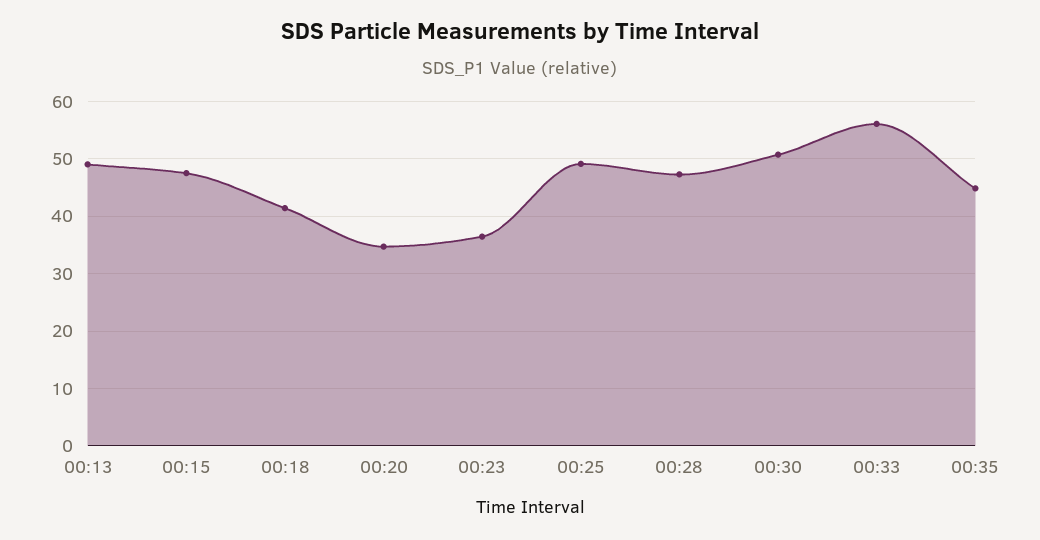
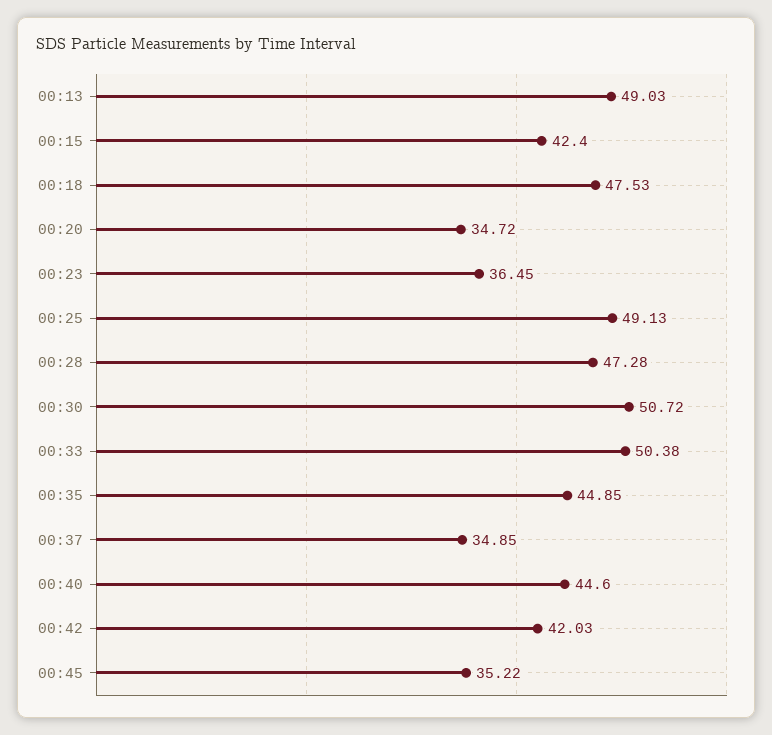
00:15: 48 -> 42.4
00:18: 42 -> 47.53
00:33: 56 -> 50.38
00:37: none -> 34.85
00:40: none -> 44.6
00:42: none -> 42.03
00:45: none -> 35.22

